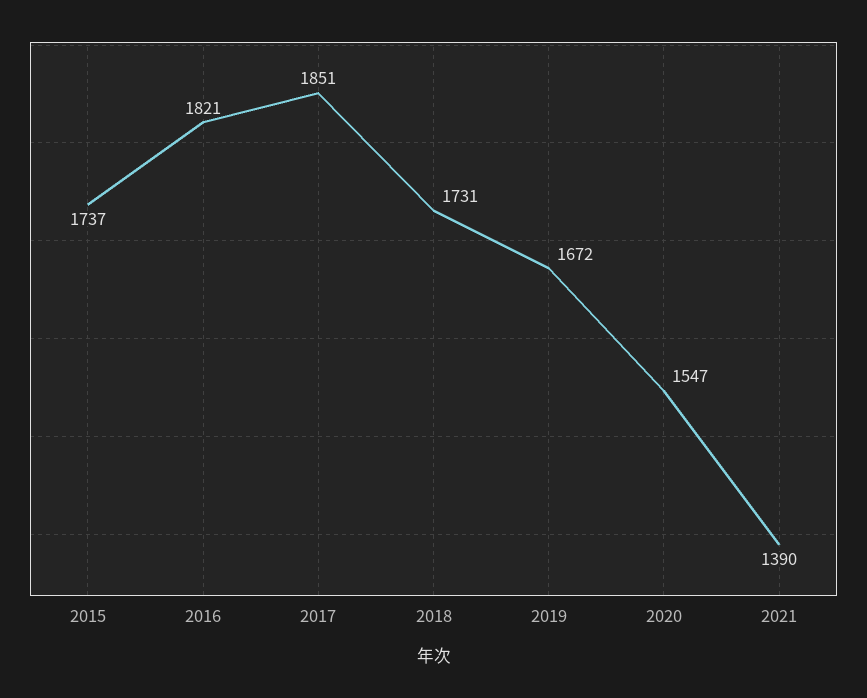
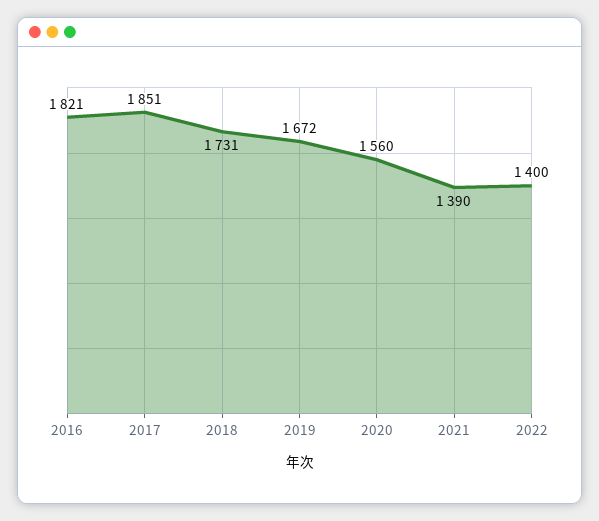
2015: 1737 -> none
2020: 1547 -> 1560
2022: none -> 1400

